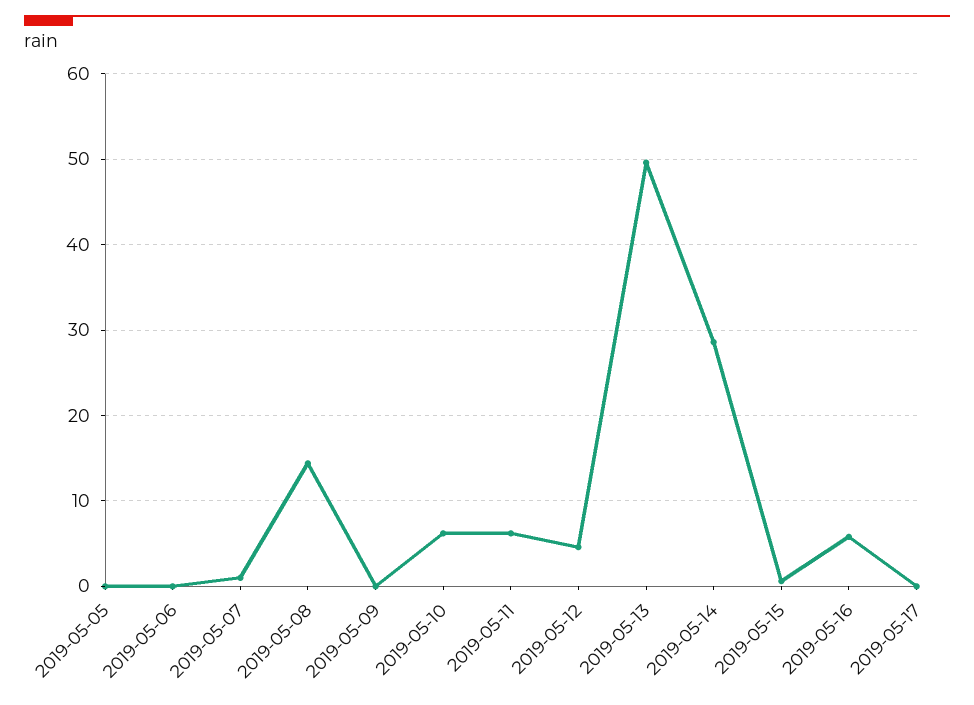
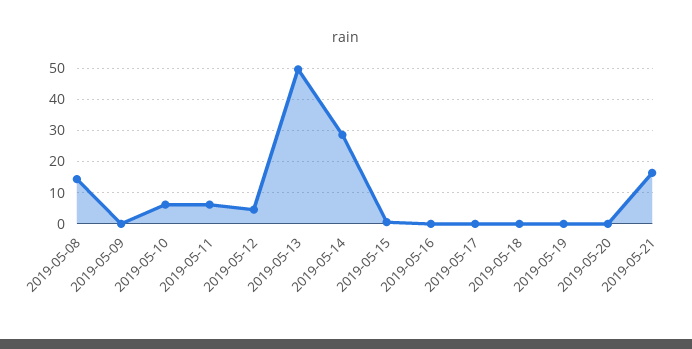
2019-05-05: 0 -> none
2019-05-06: 0 -> none
2019-05-07: 1 -> none
2019-05-16: 6 -> 0
2019-05-18: none -> 0
2019-05-19: none -> 0
2019-05-20: none -> 0
2019-05-21: none -> 16

